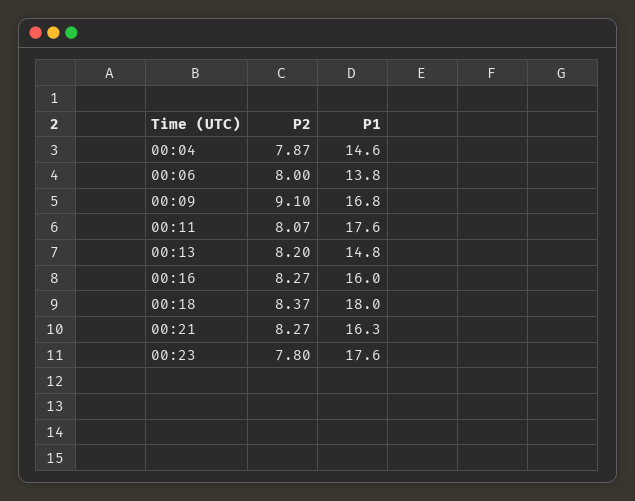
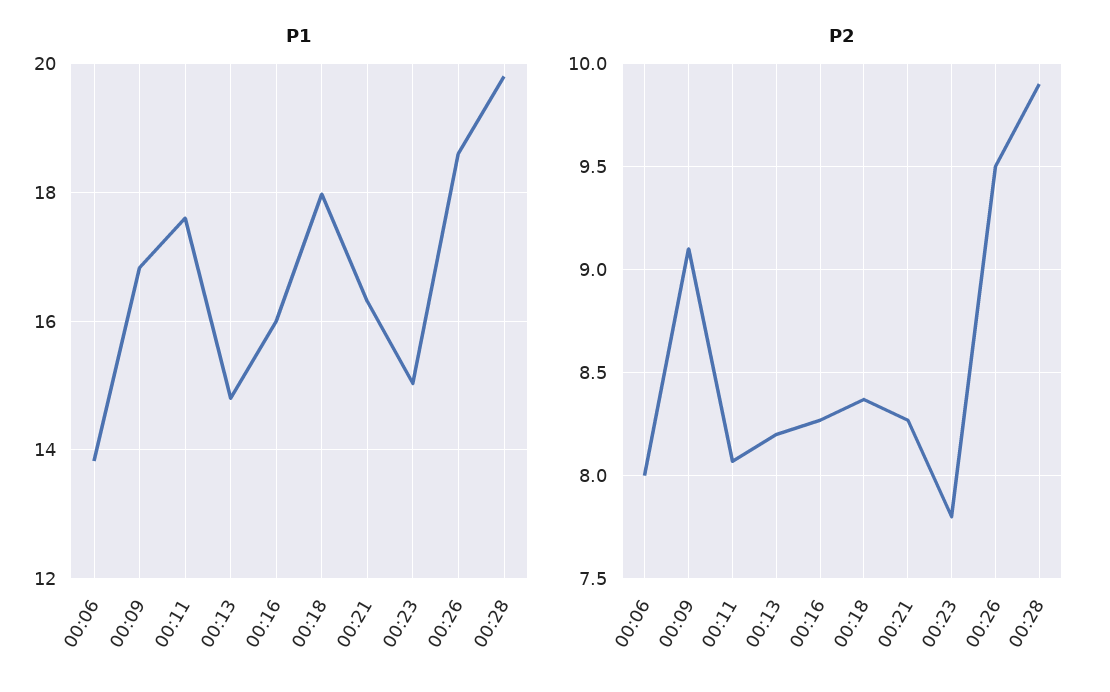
P2, 00:04: 7.87 -> none
P1, 00:04: 14.6 -> none
P1, 00:23: 17.6 -> 15
P1, 00:26: none -> 18.6
P1, 00:28: none -> 19.8
P2, 00:26: none -> 9.5
P2, 00:28: none -> 9.9

